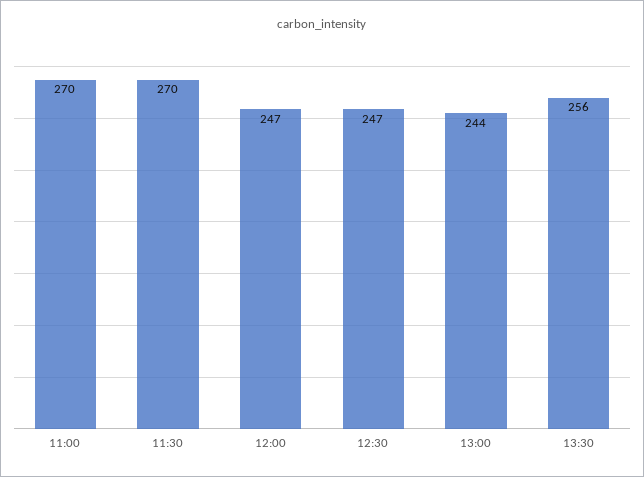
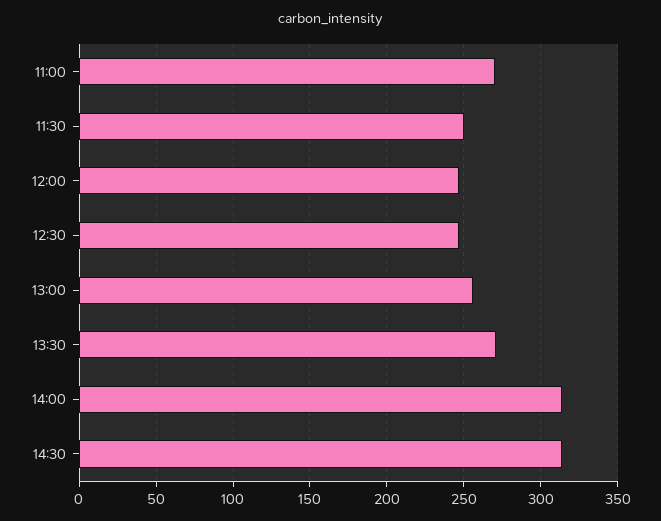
11:30: 270 -> 250
13:00: 244 -> 255
13:30: 256 -> 270
14:00: none -> 315
14:30: none -> 315

